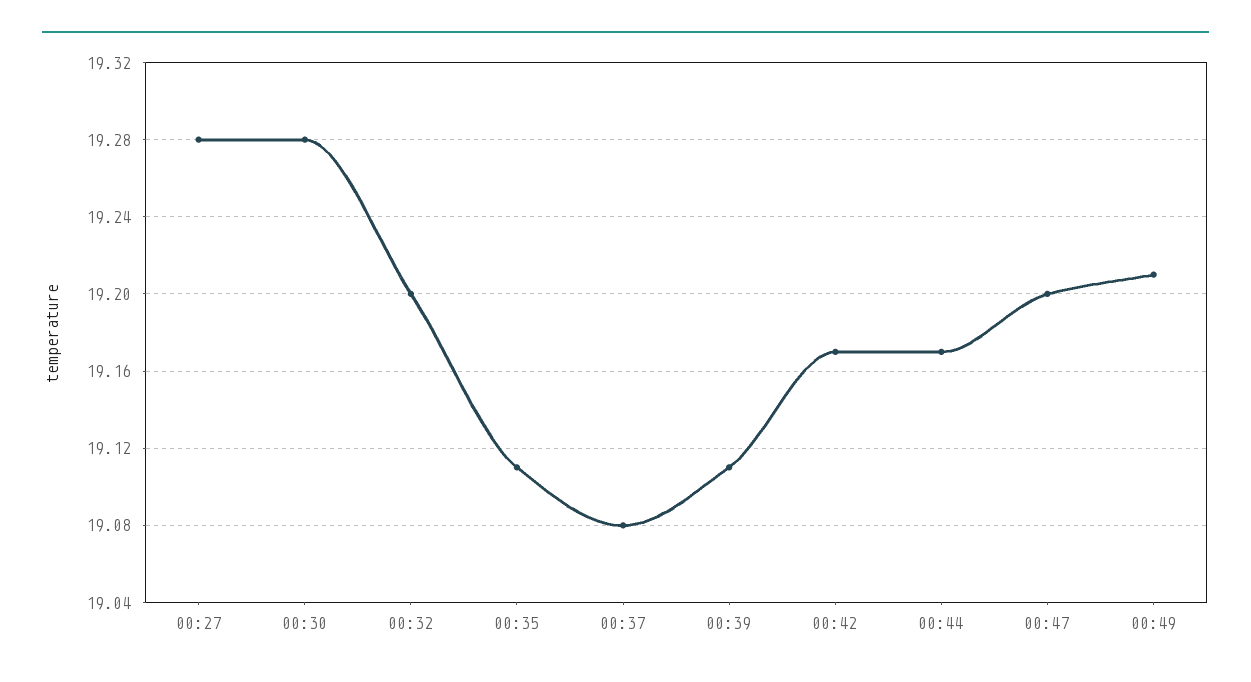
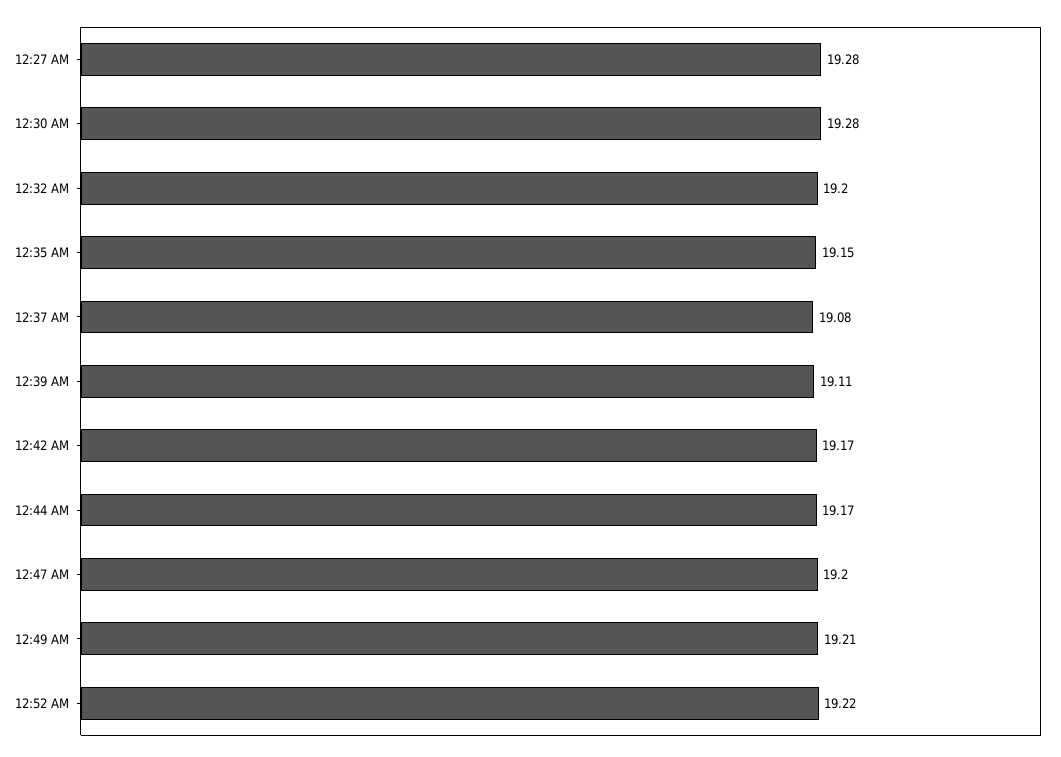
00:35: 19.11 -> 19.15
12:52 AM: none -> 19.22

